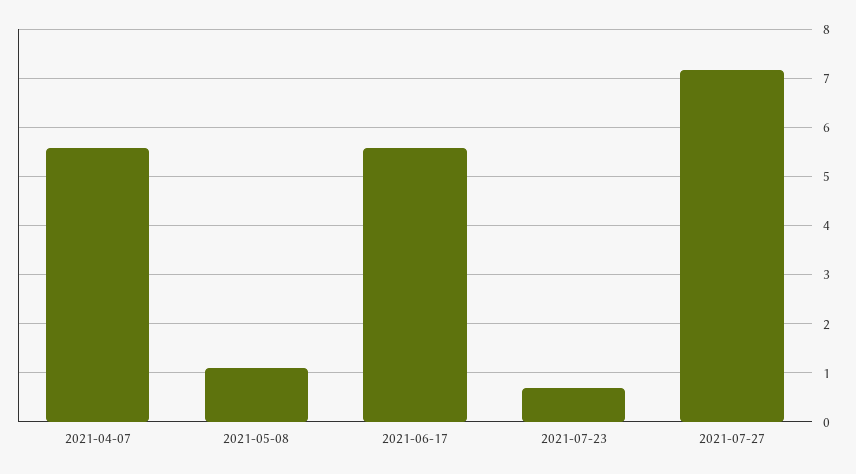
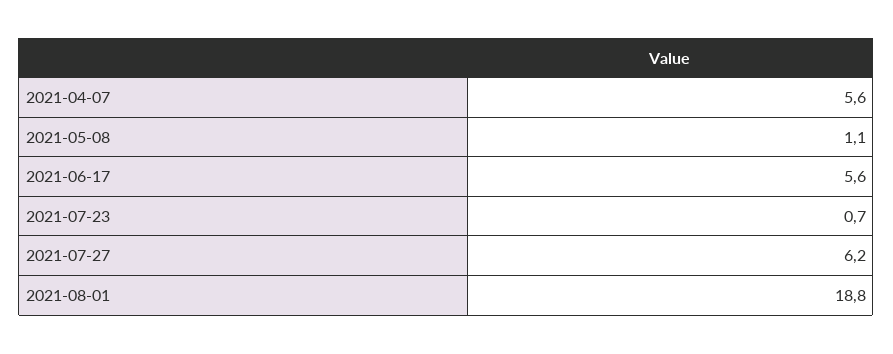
2021-07-27: 7.2 -> 6.2
2021-08-01: none -> 18.8

